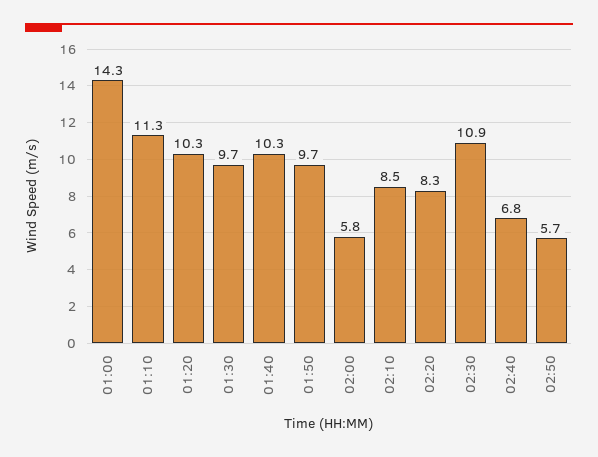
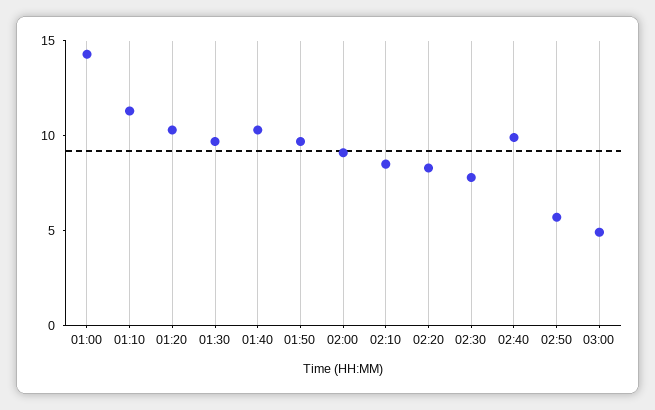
02:00: 5.8 -> 9
02:30: 10.9 -> 8
02:40: 6.8 -> 10
03:00: none -> 5

